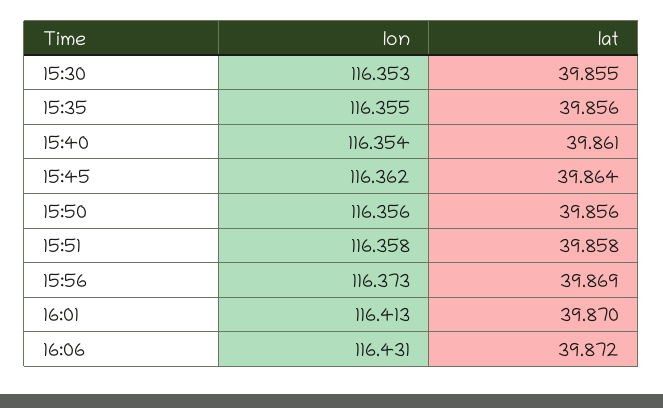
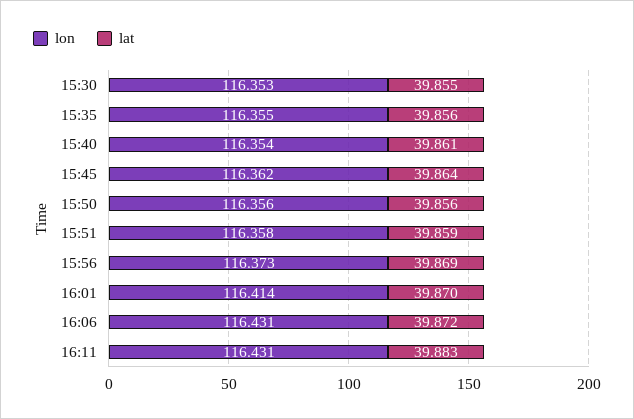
lat, 15:51: 39.858 -> 39.859
lon, 16:01: 116.413 -> 116.414
lon, 16:11: none -> 116.431
lat, 16:11: none -> 39.883

